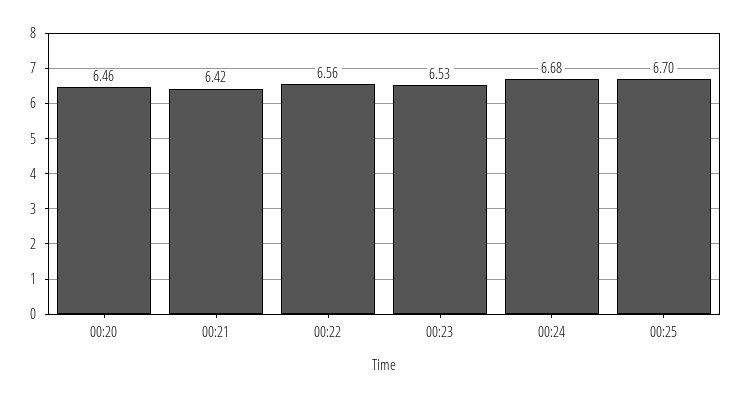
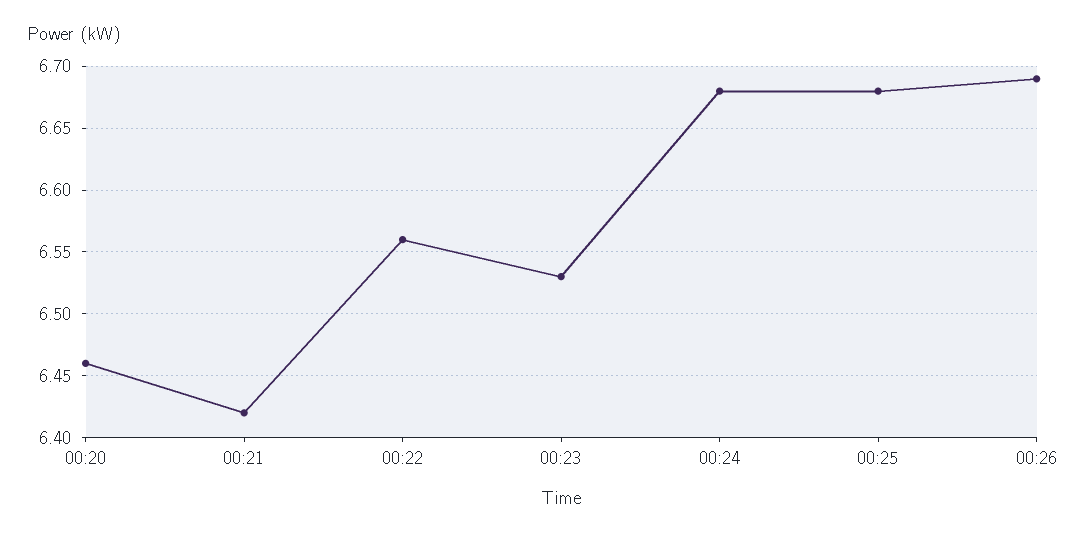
00:25: 6.7 -> 6.68
00:26: none -> 6.69

